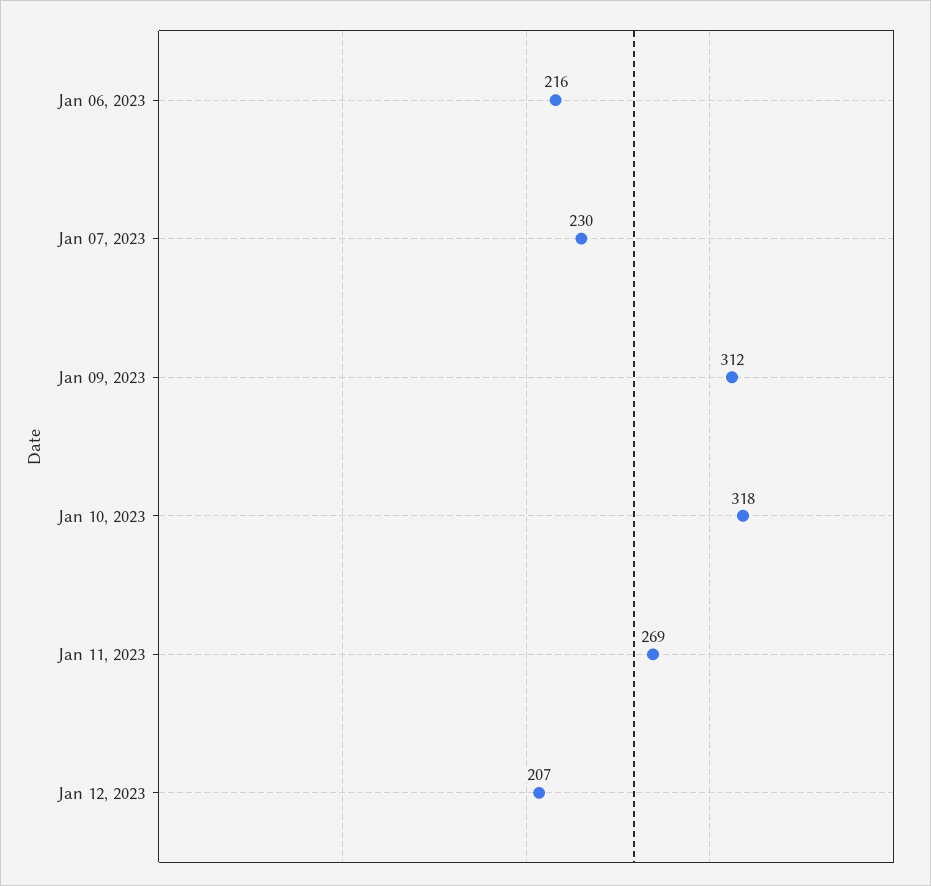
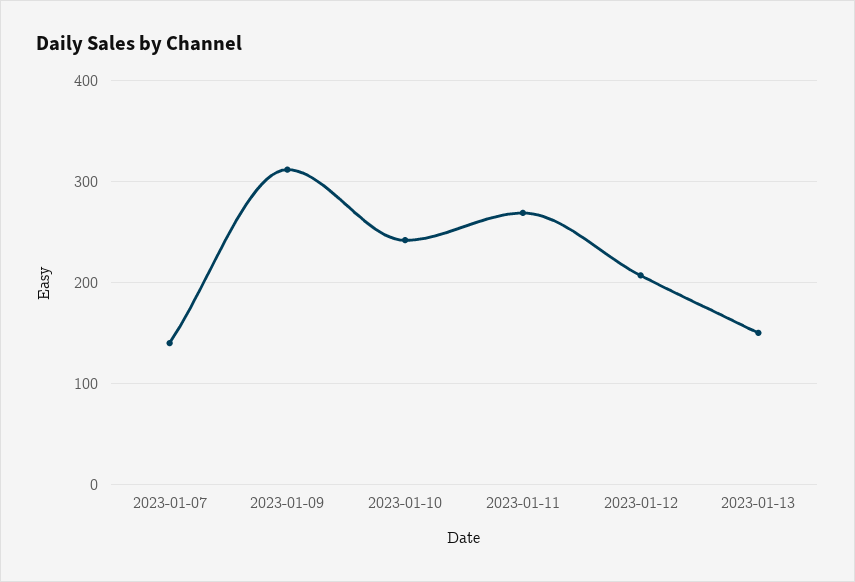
Jan 06, 2023: 216 -> none
Jan 07, 2023: 230 -> 140
Jan 10, 2023: 318 -> 240
2023-01-13: none -> 150

